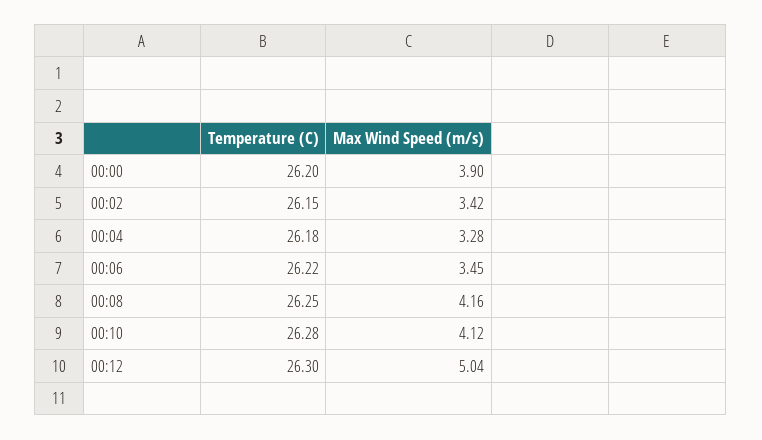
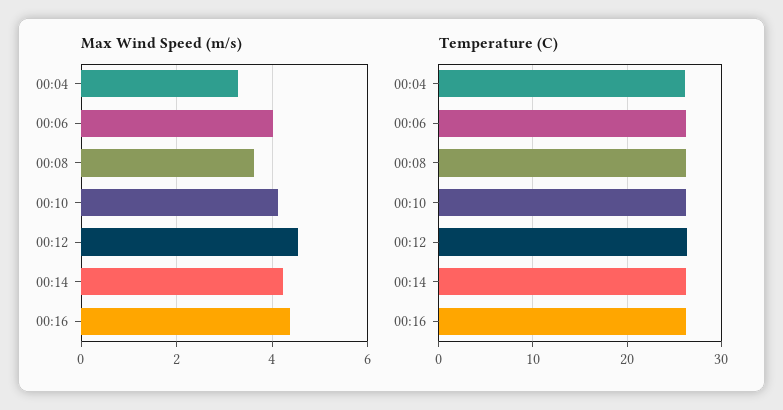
Temperature (C), 00:00: 26.2 -> none
Max Wind Speed (m/s), 00:00: 3.9 -> none
Temperature (C), 00:02: 26.15 -> none
Max Wind Speed (m/s), 00:02: 3.42 -> none
Max Wind Speed (m/s), 00:06: 3.45 -> 4
Max Wind Speed (m/s), 00:08: 4.16 -> 3.6
Max Wind Speed (m/s), 00:12: 5.04 -> 4.6
Max Wind Speed (m/s), 00:14: none -> 4.2
Max Wind Speed (m/s), 00:16: none -> 4.4
Temperature (C), 00:14: none -> 26
Temperature (C), 00:16: none -> 26

